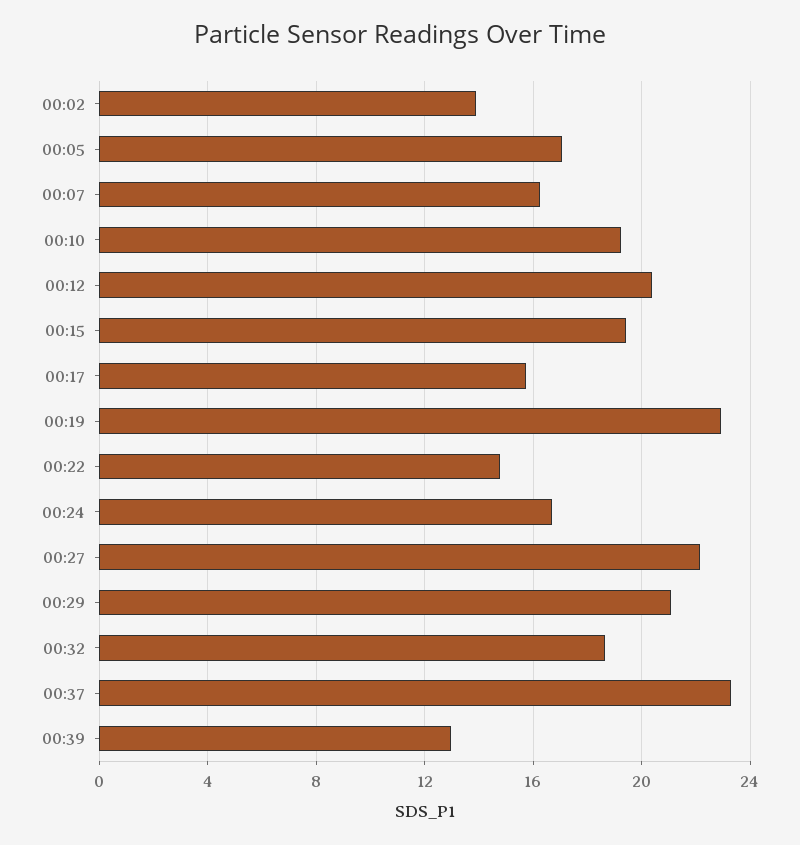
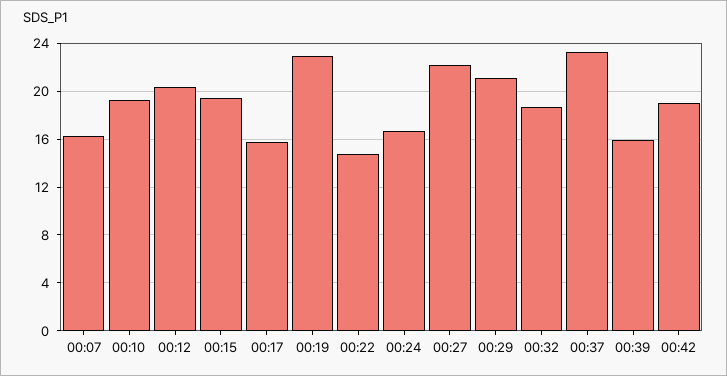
00:02: 14 -> none
00:05: 17 -> none
00:39: 13 -> 16
00:42: none -> 19

